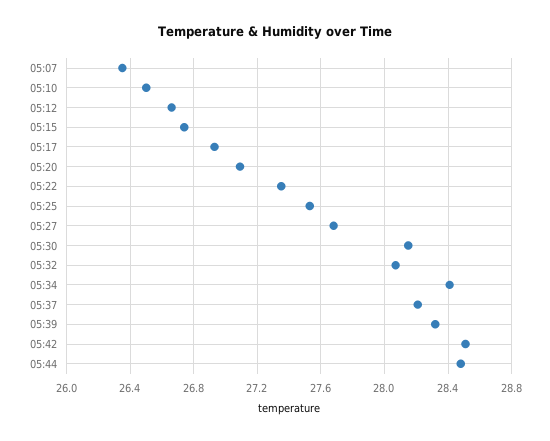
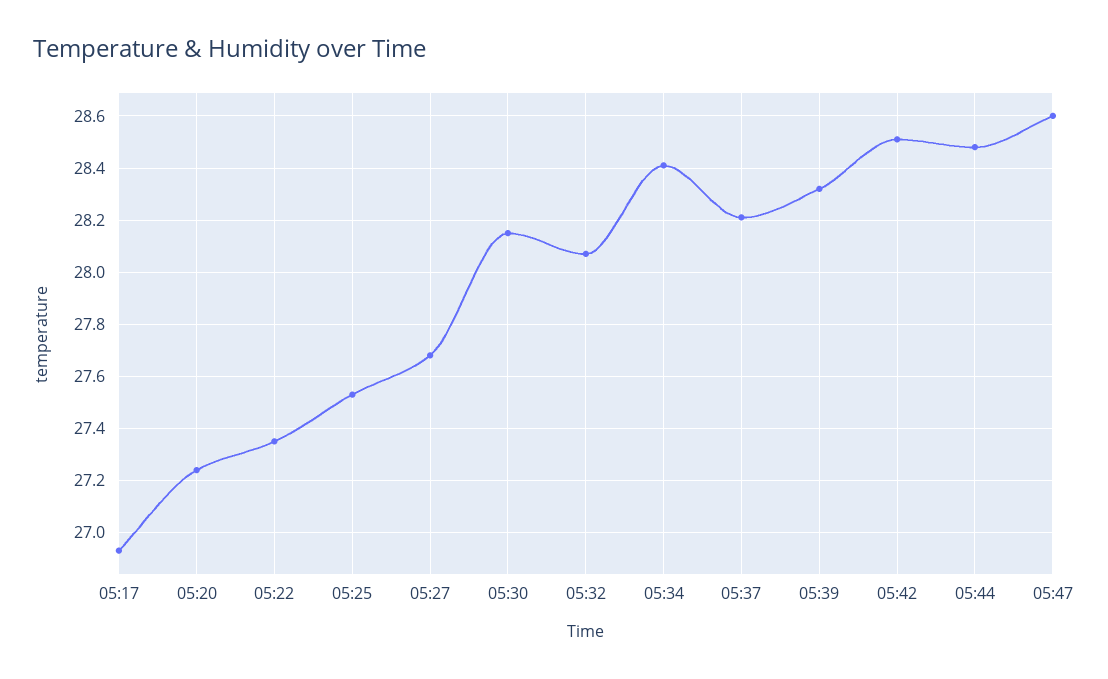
05:07: 26.35 -> none
05:10: 26.5 -> none
05:12: 26.65 -> none
05:15: 26.75 -> none
05:20: 27.1 -> 27.25
05:47: none -> 28.6

